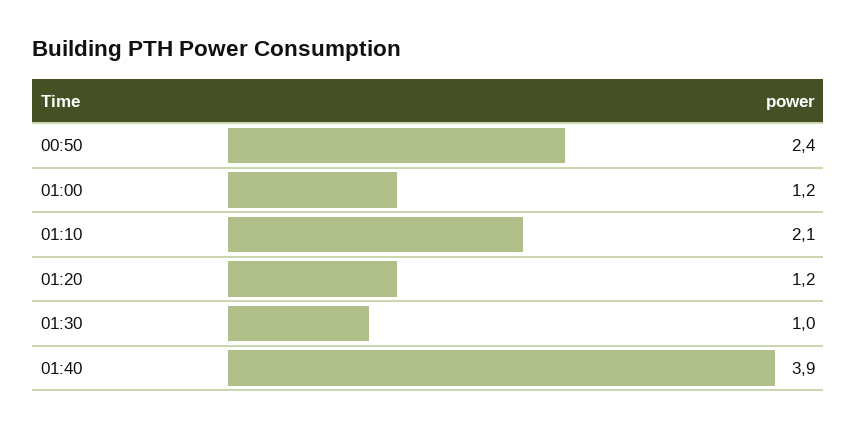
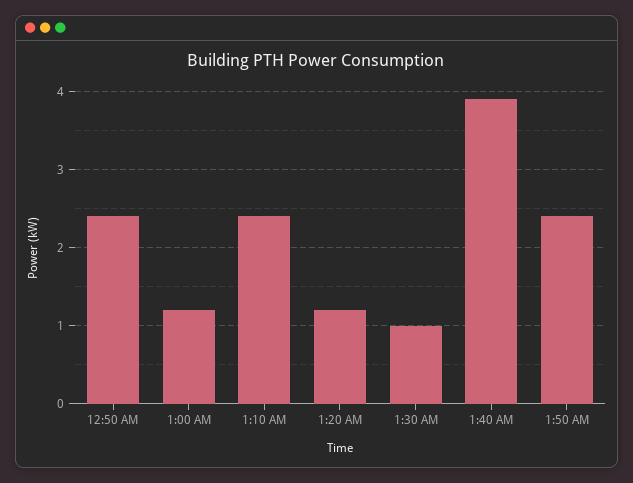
01:10: 2.1 -> 2.4
1:50 AM: none -> 2.4

